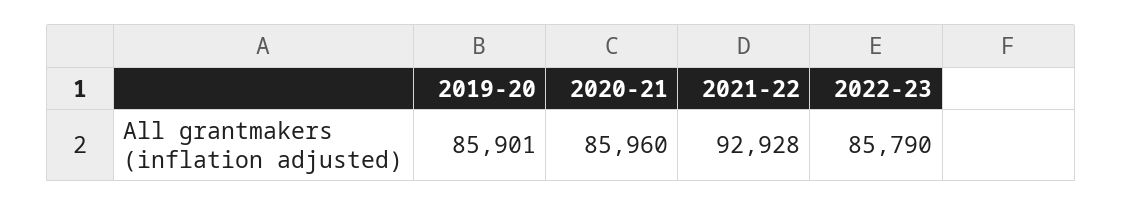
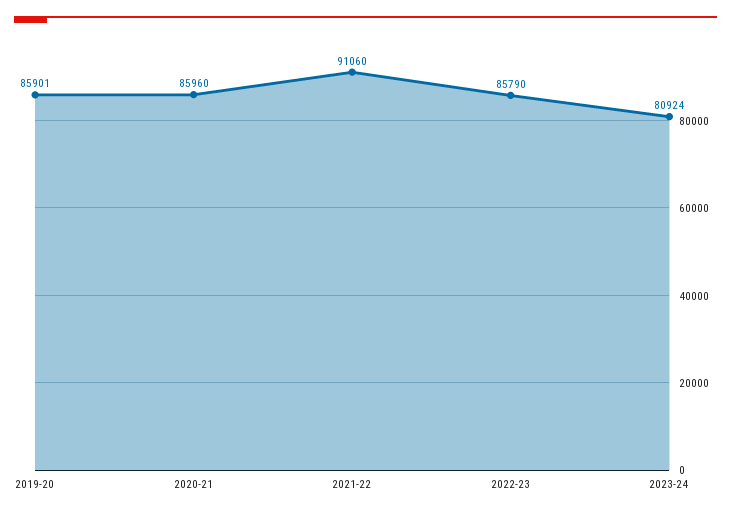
2021-22: 92928 -> 91060
2023-24: none -> 80924

